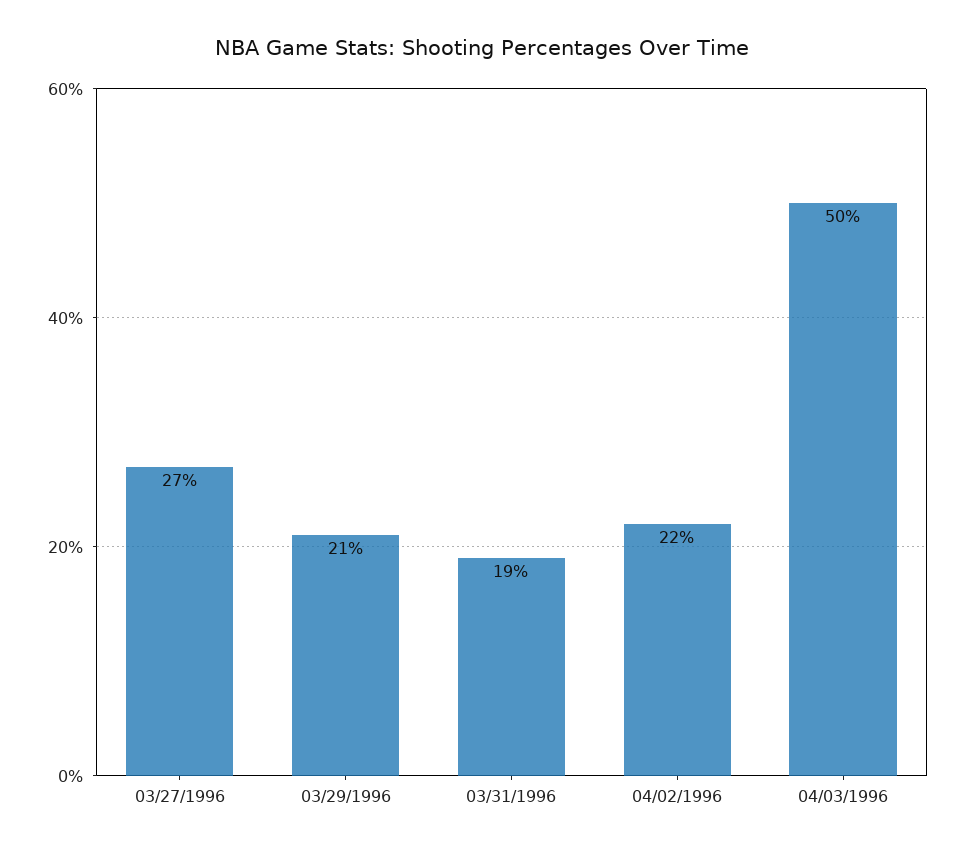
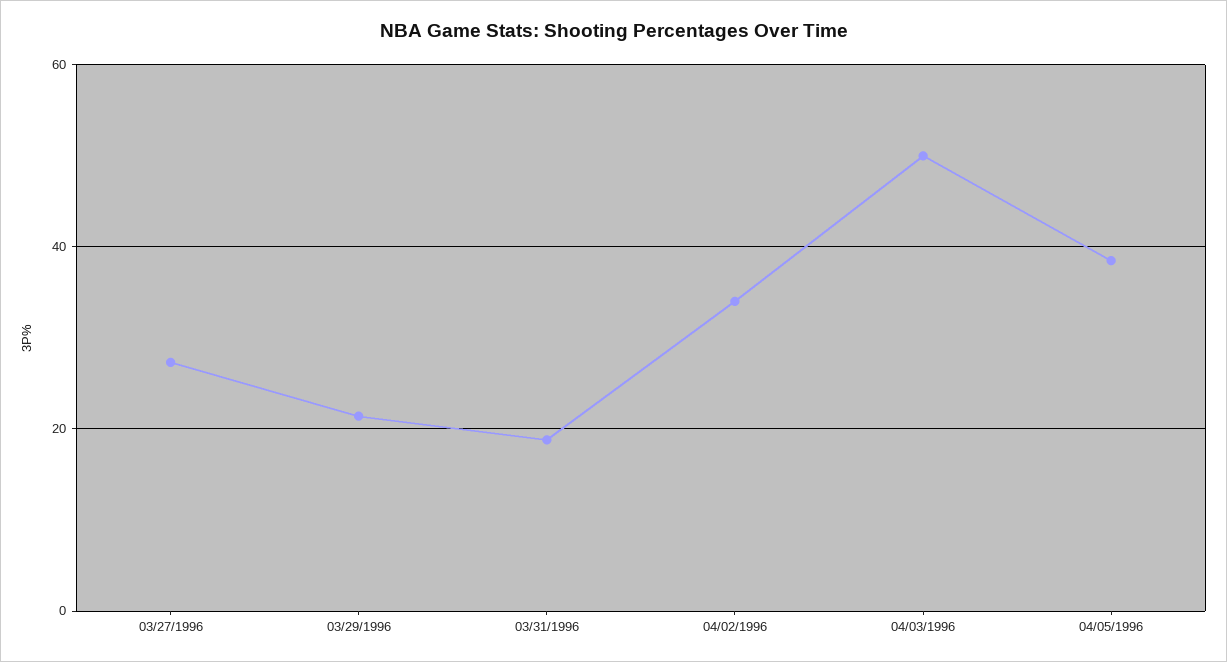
04/02/1996: 22 -> 34
04/05/1996: none -> 38

